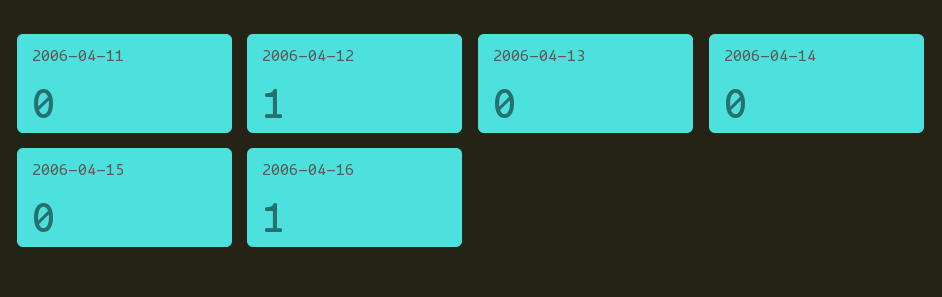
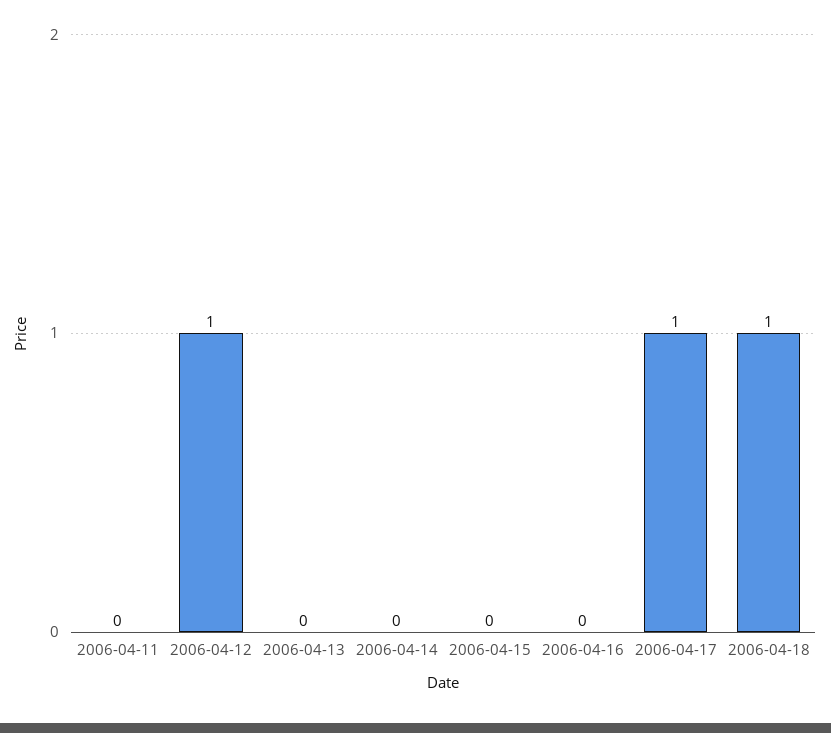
2006-04-16: 1 -> 0
2006-04-17: none -> 1
2006-04-18: none -> 1

